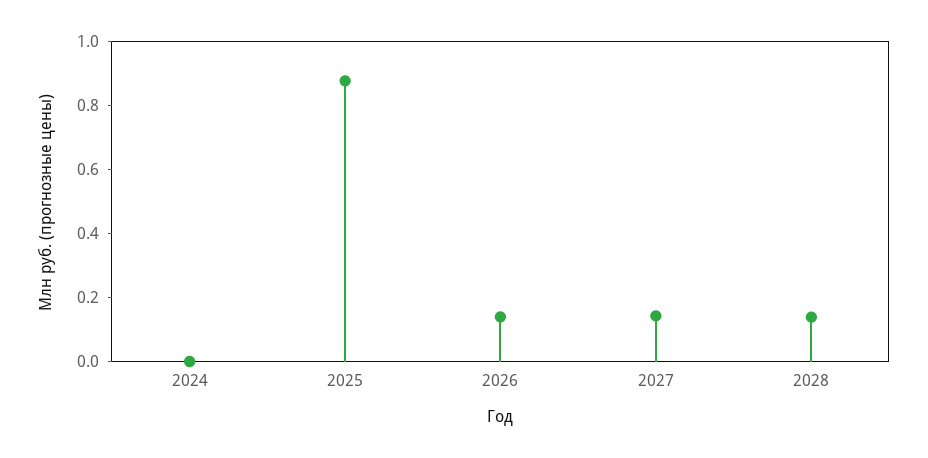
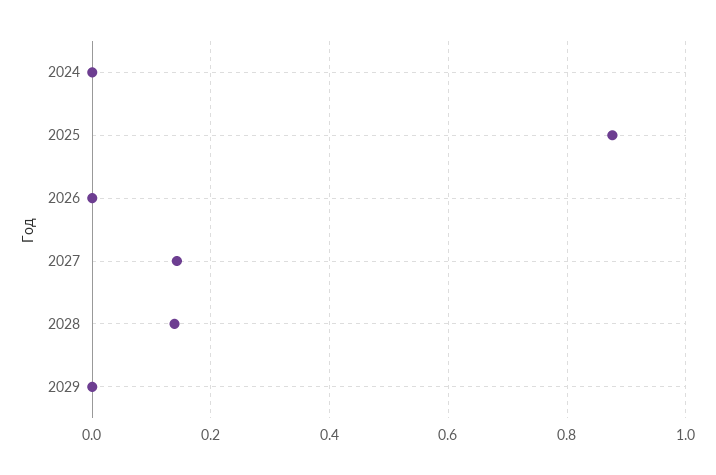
2026: 0.15 -> 0
2029: none -> 0

